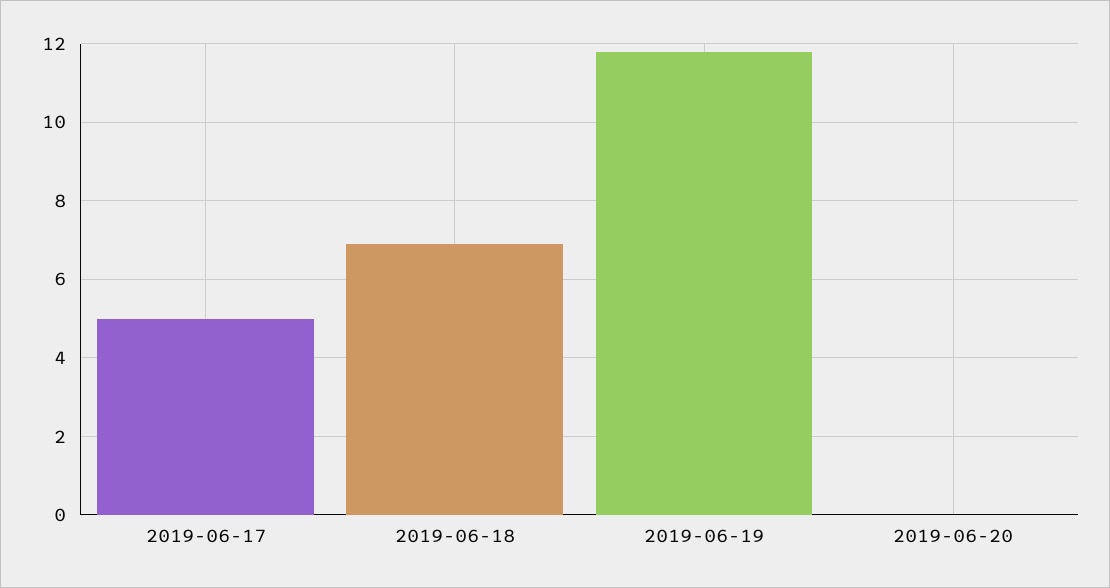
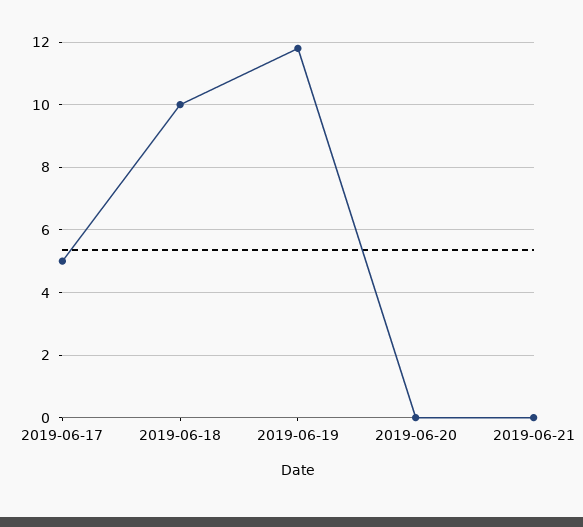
2019-06-18: 7 -> 10
2019-06-21: none -> 0

